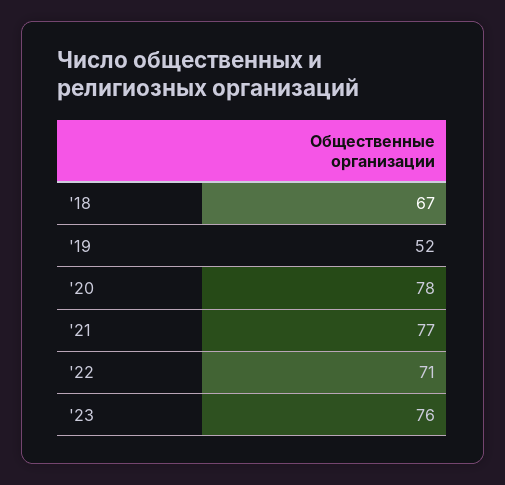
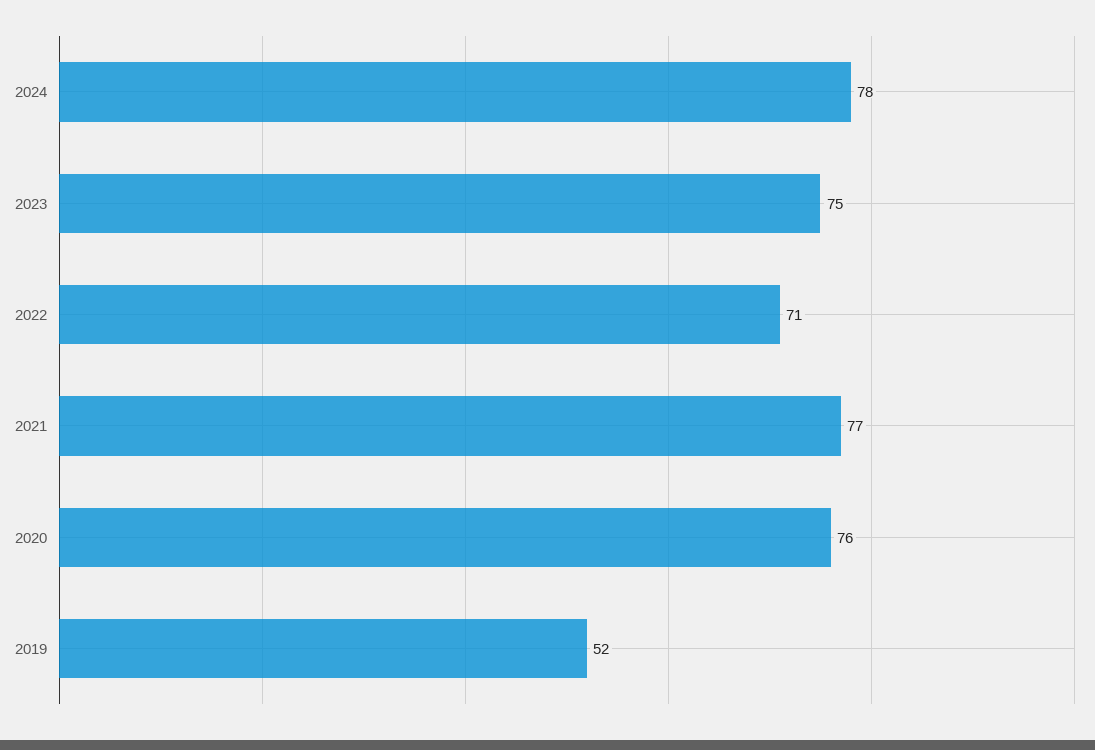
'18: 67 -> none
'20: 78 -> 76
'23: 76 -> 75
2024: none -> 78

